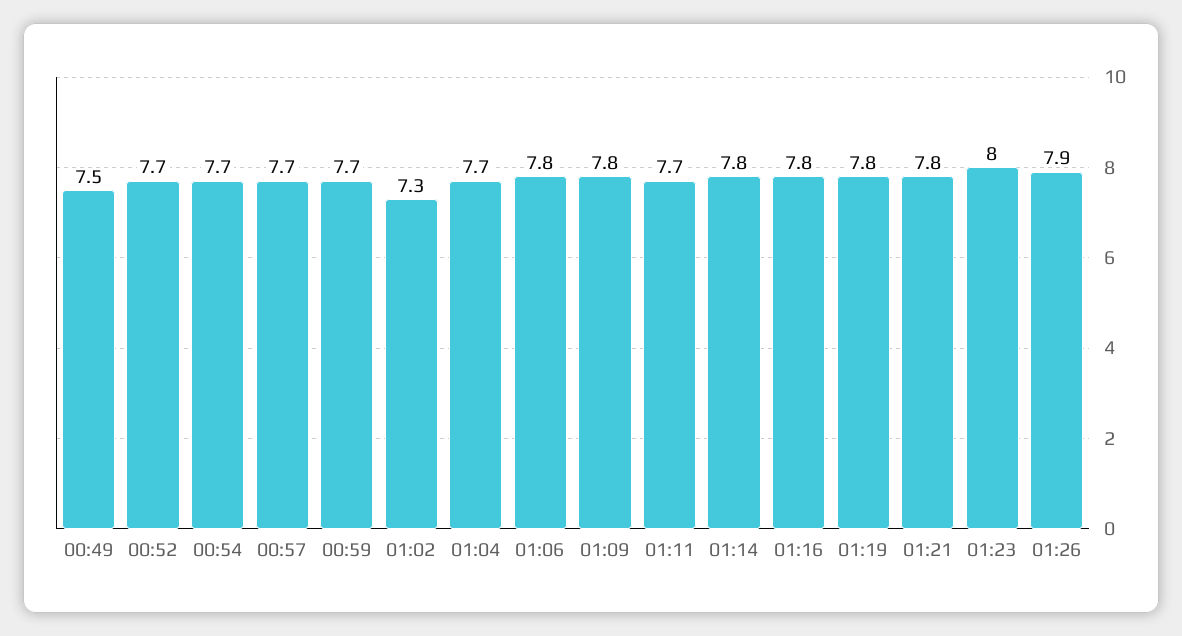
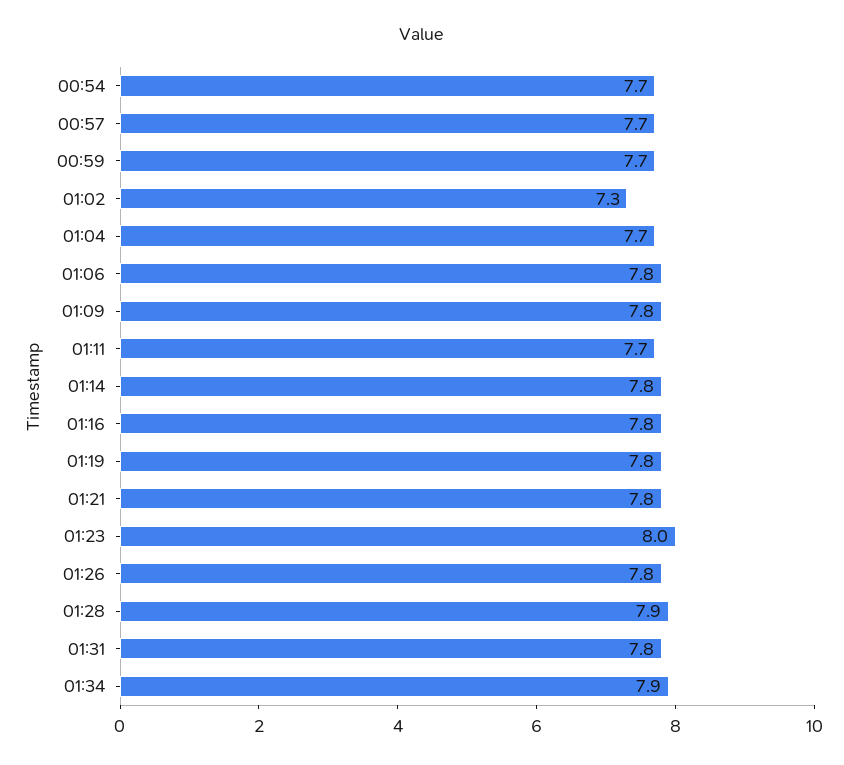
00:49: 7.5 -> none
00:52: 7.7 -> none
01:26: 7.9 -> 7.8
01:28: none -> 7.9
01:31: none -> 7.8
01:34: none -> 7.9

